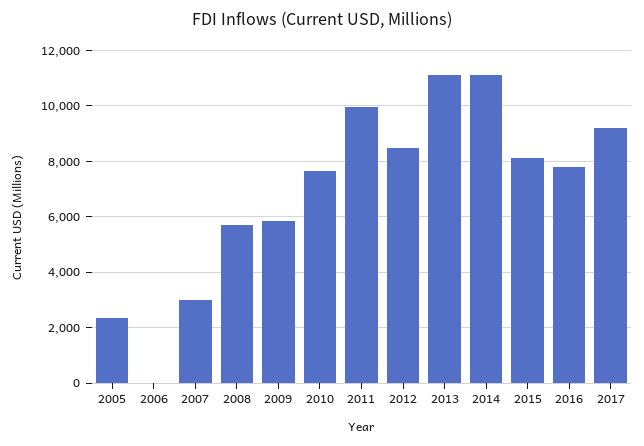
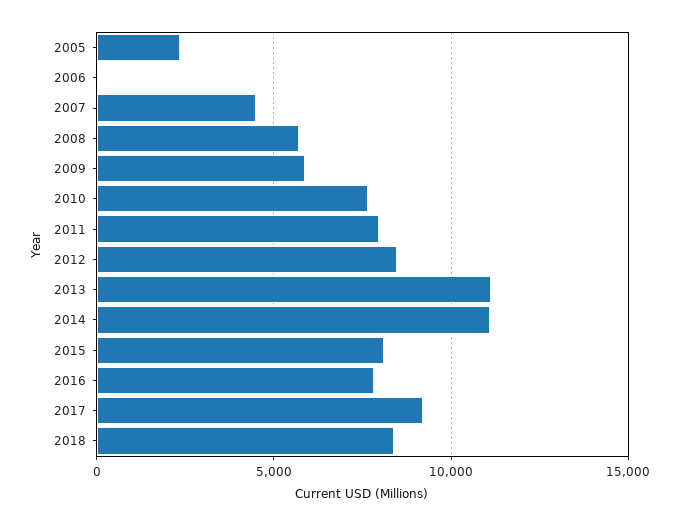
2007: 3000 -> 4500
2011: 10000 -> 8000
2018: none -> 8500

